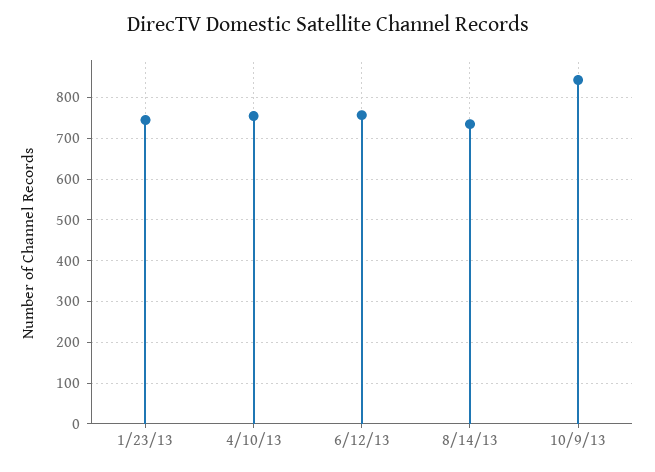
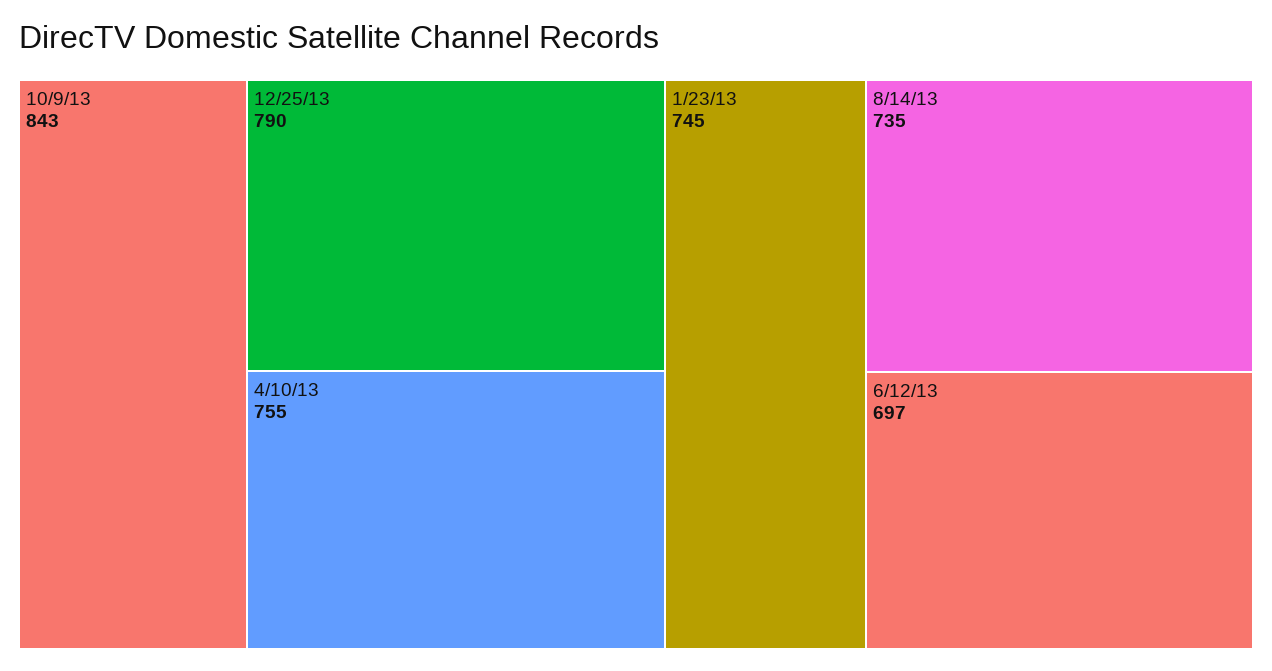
6/12/13: 760 -> 697
12/25/13: none -> 790

